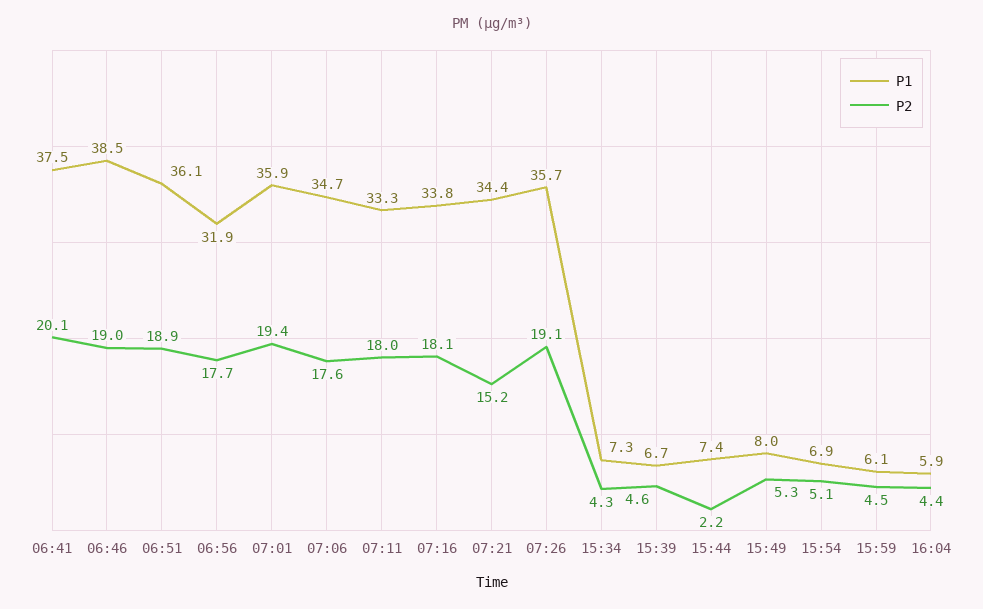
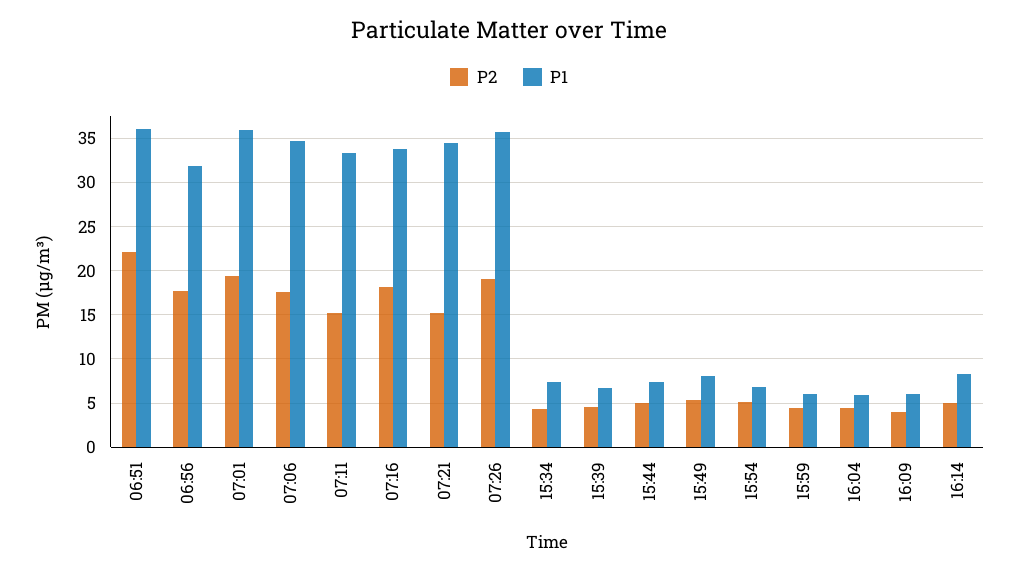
P1, 06:41: 37.5 -> none
P2, 06:41: 20.1 -> none
P1, 06:46: 38.5 -> none
P2, 06:46: 19 -> none
P2, 06:51: 18.9 -> 22
P2, 07:11: 18 -> 15
P2, 15:44: 2.2 -> 5
P2, 16:09: none -> 4
P1, 16:09: none -> 6
P2, 16:14: none -> 5
P1, 16:14: none -> 8

